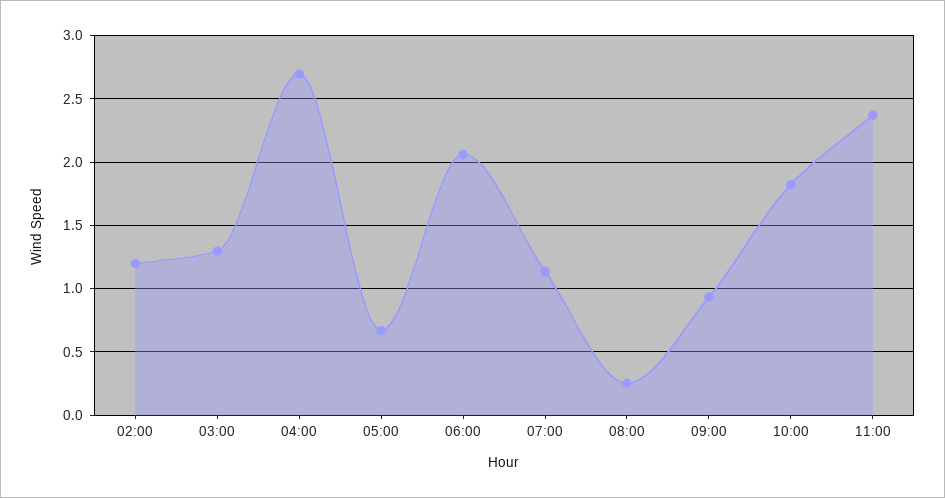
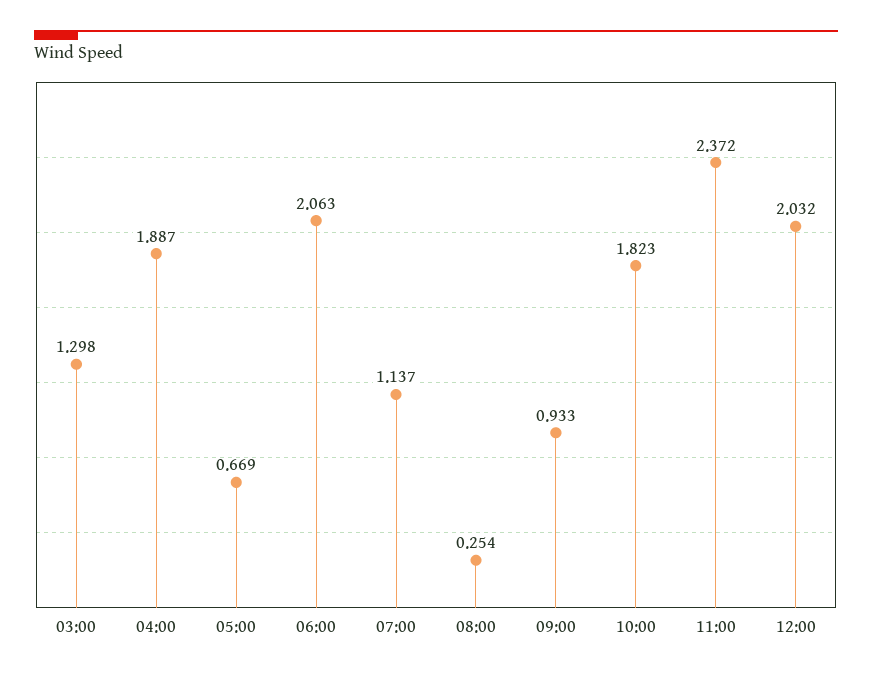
02:00: 1.2 -> none
04:00: 2.7 -> 1.887
12:00: none -> 2.032

